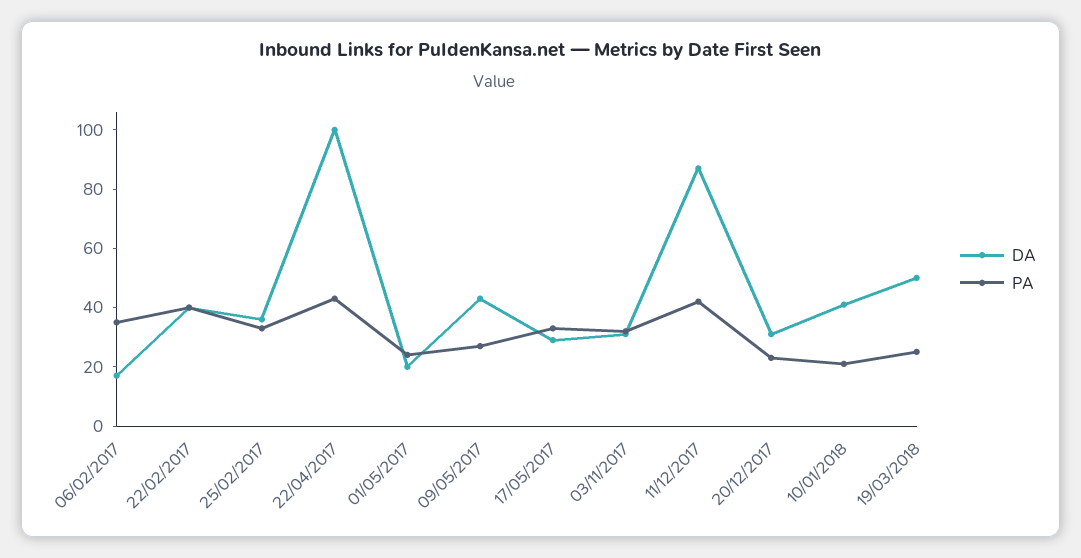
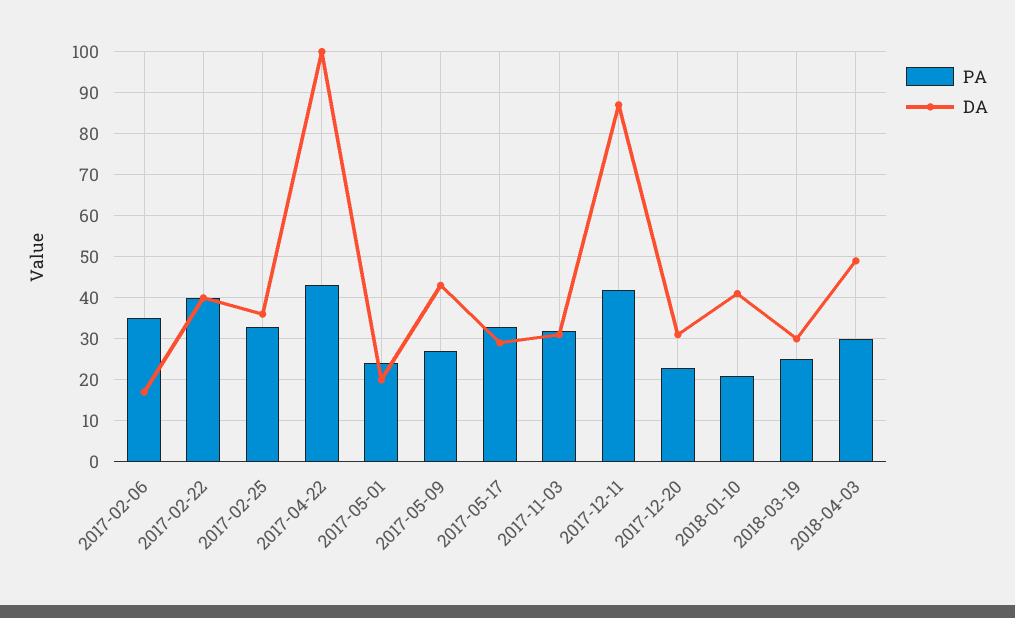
DA, 19/03/2018: 50 -> 30
PA, 2018-04-03: none -> 30
DA, 2018-04-03: none -> 50

